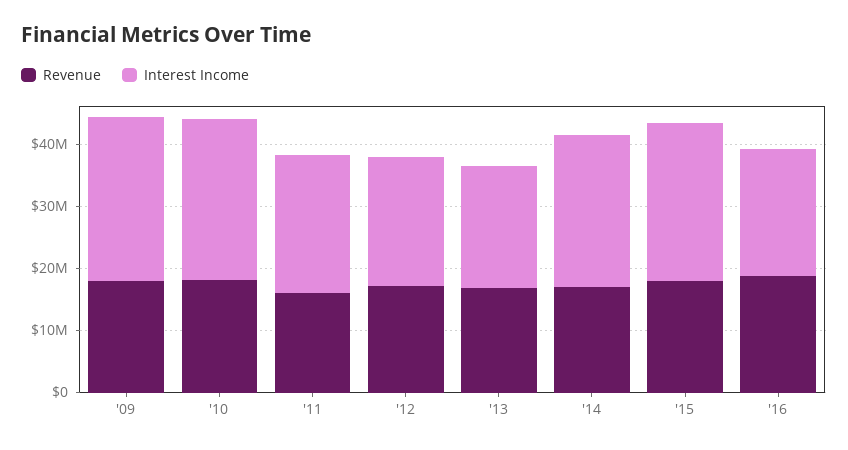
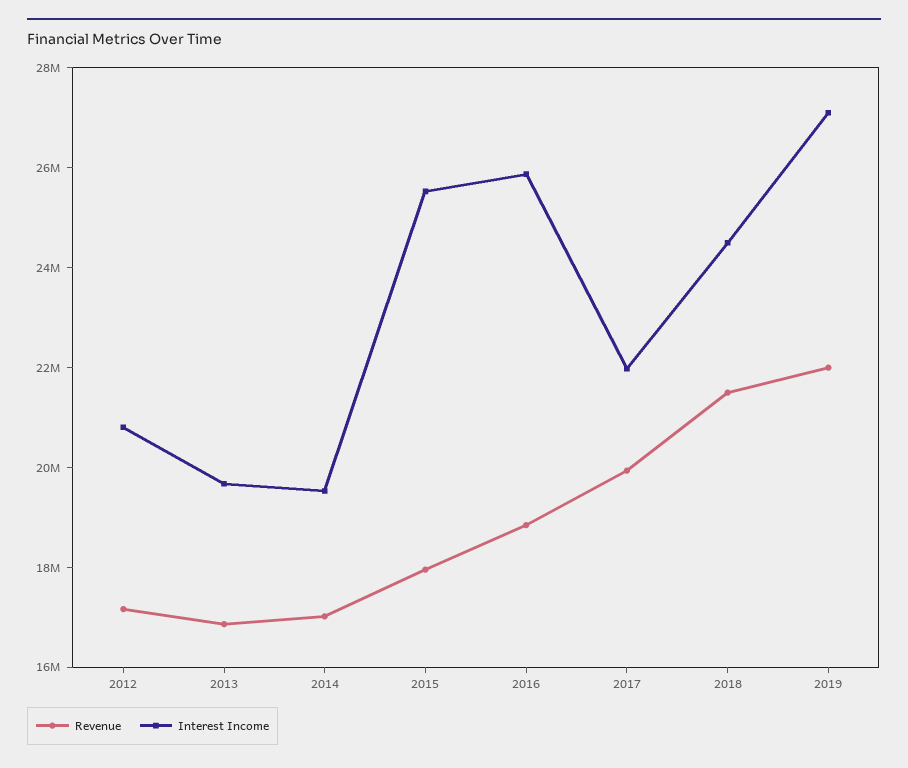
Revenue, '09: 18000000 -> none
Interest Income, '09: 26000000 -> none
Revenue, '10: 18000000 -> none
Interest Income, '10: 26000000 -> none
Revenue, '11: 16000000 -> none
Interest Income, '11: 22000000 -> none
Interest Income, '14: 24000000 -> 19500000
Interest Income, '16: 20000000 -> 26000000
Revenue, 2017: none -> 20000000
Interest Income, 2017: none -> 22000000
Revenue, 2018: none -> 21500000
Interest Income, 2018: none -> 24500000
Revenue, 2019: none -> 22000000
Interest Income, 2019: none -> 27000000

